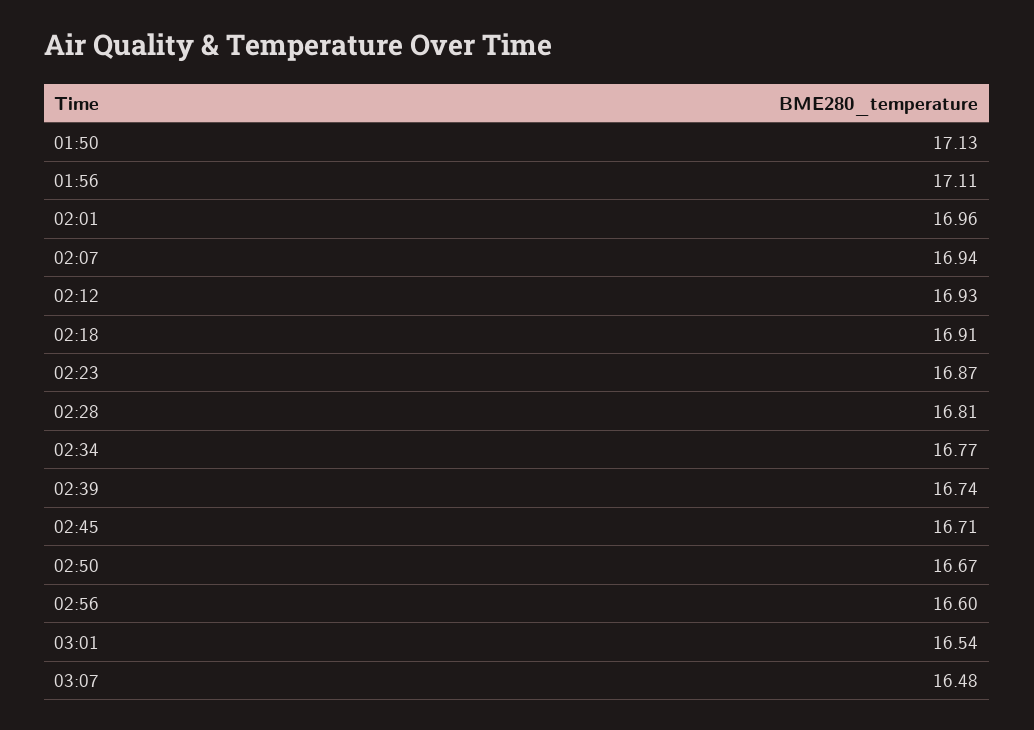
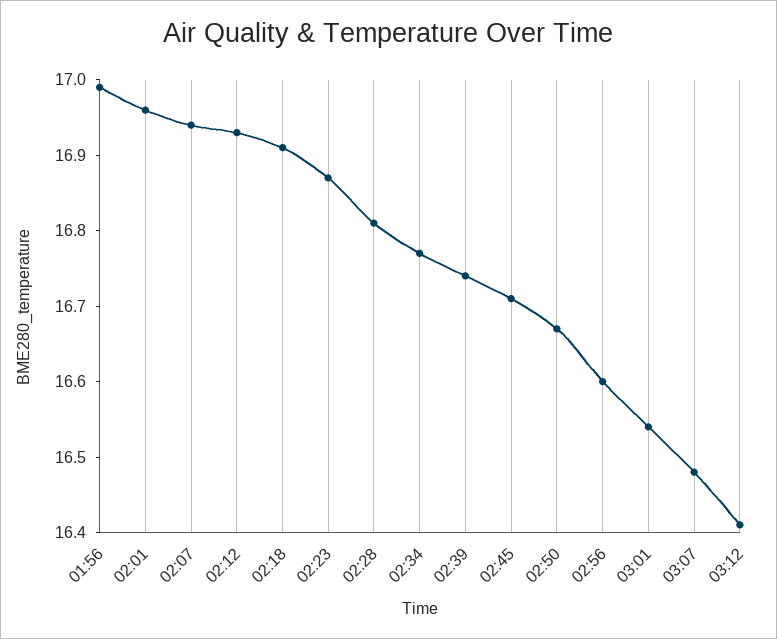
01:50: 17.13 -> none
01:56: 17.11 -> 17
03:12: none -> 16.4

